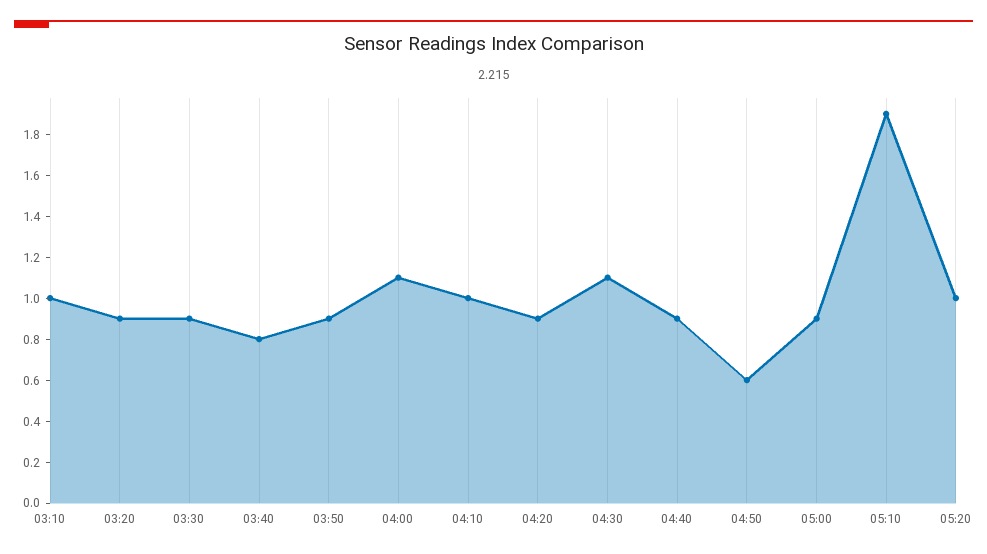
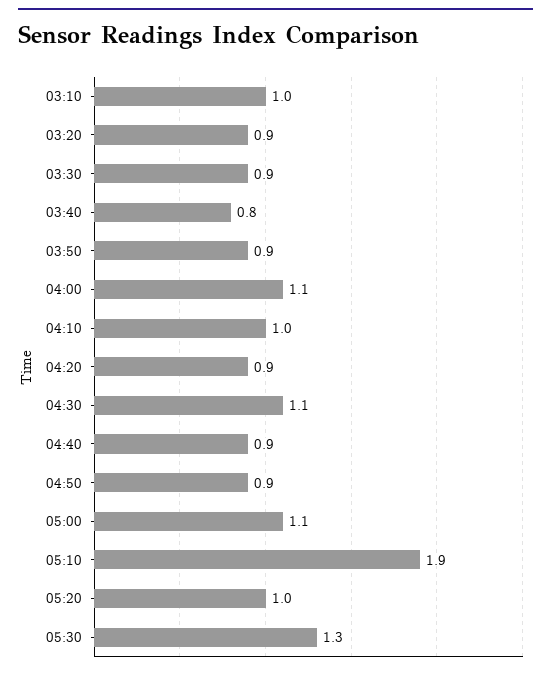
04:50: 0.6 -> 0.9
05:00: 0.9 -> 1.1
05:30: none -> 1.3

